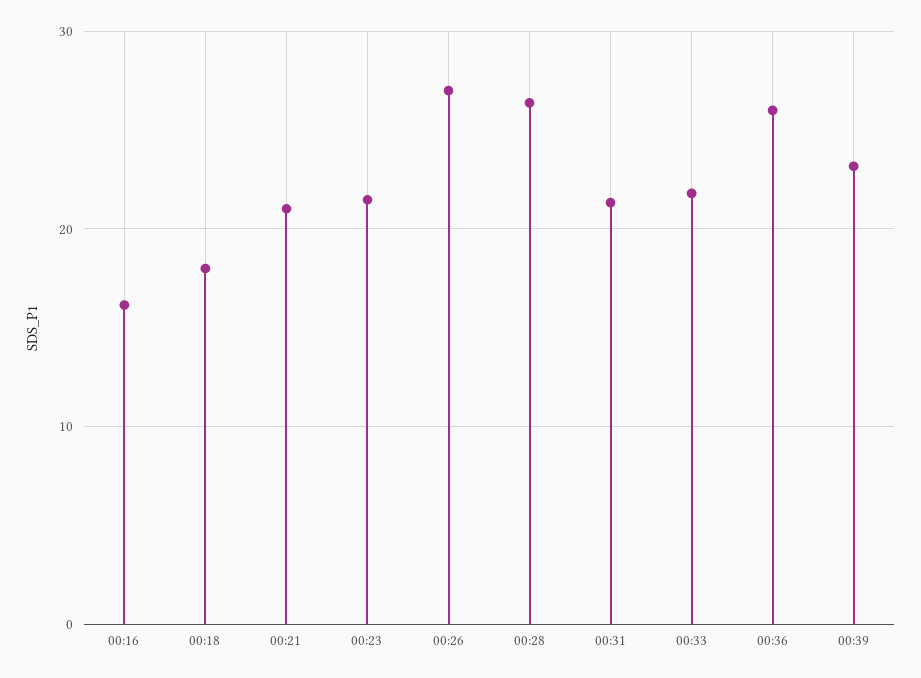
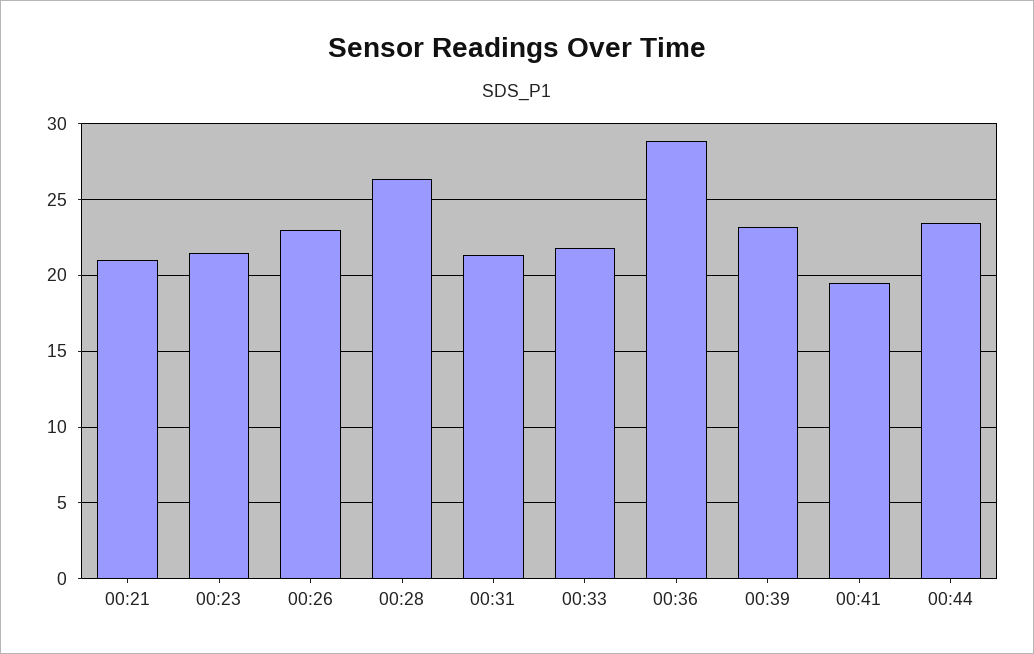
00:16: 16 -> none
00:18: 18 -> none
00:26: 27 -> 23
00:36: 26 -> 29
00:41: none -> 19.5
00:44: none -> 23.5

